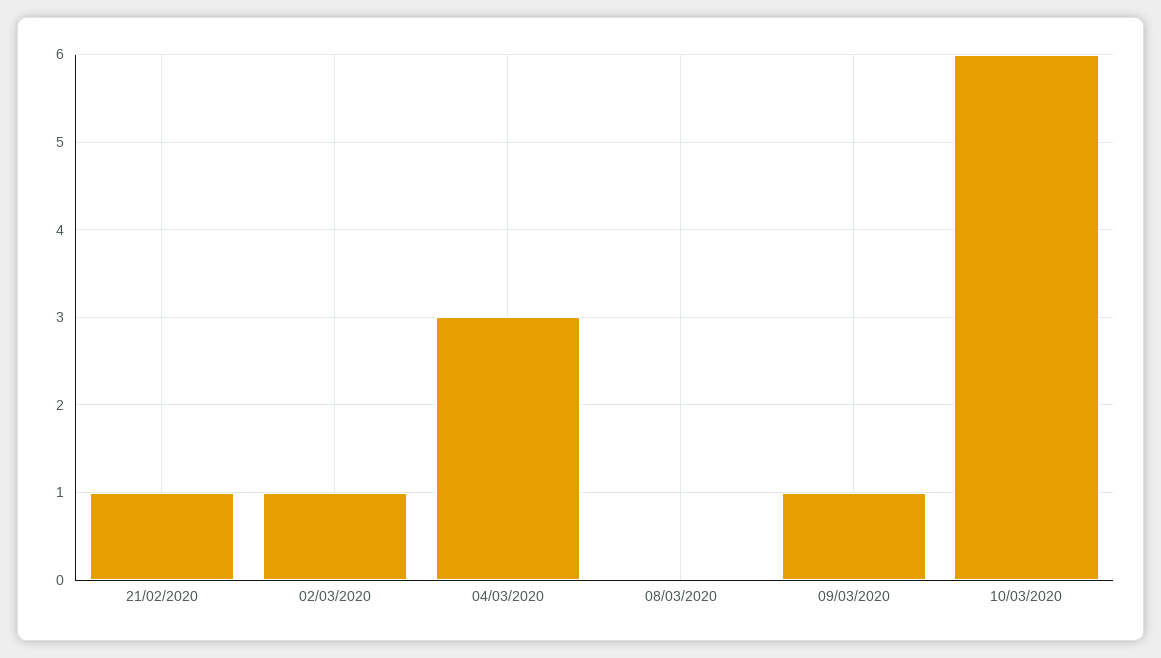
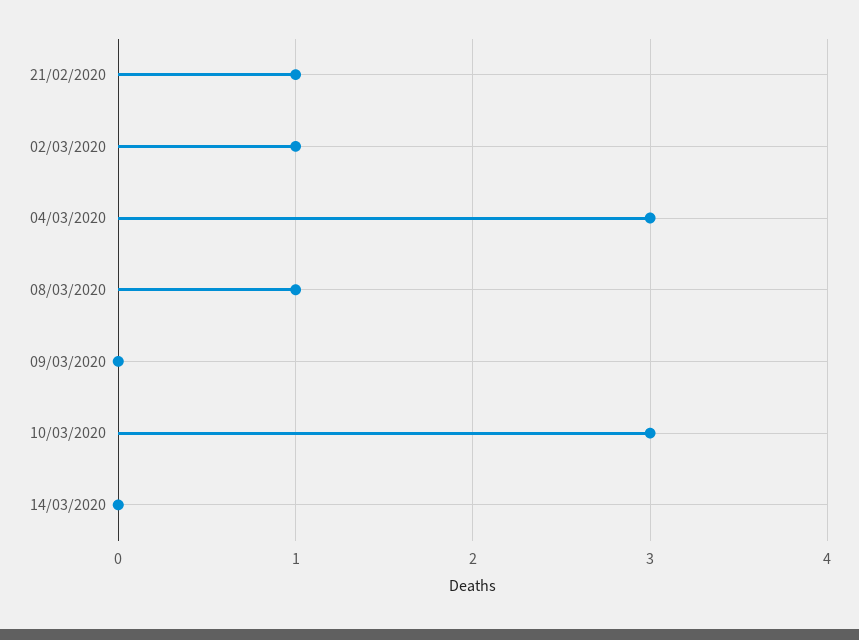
08/03/2020: 0 -> 1
09/03/2020: 1 -> 0
10/03/2020: 6 -> 3
14/03/2020: none -> 0

